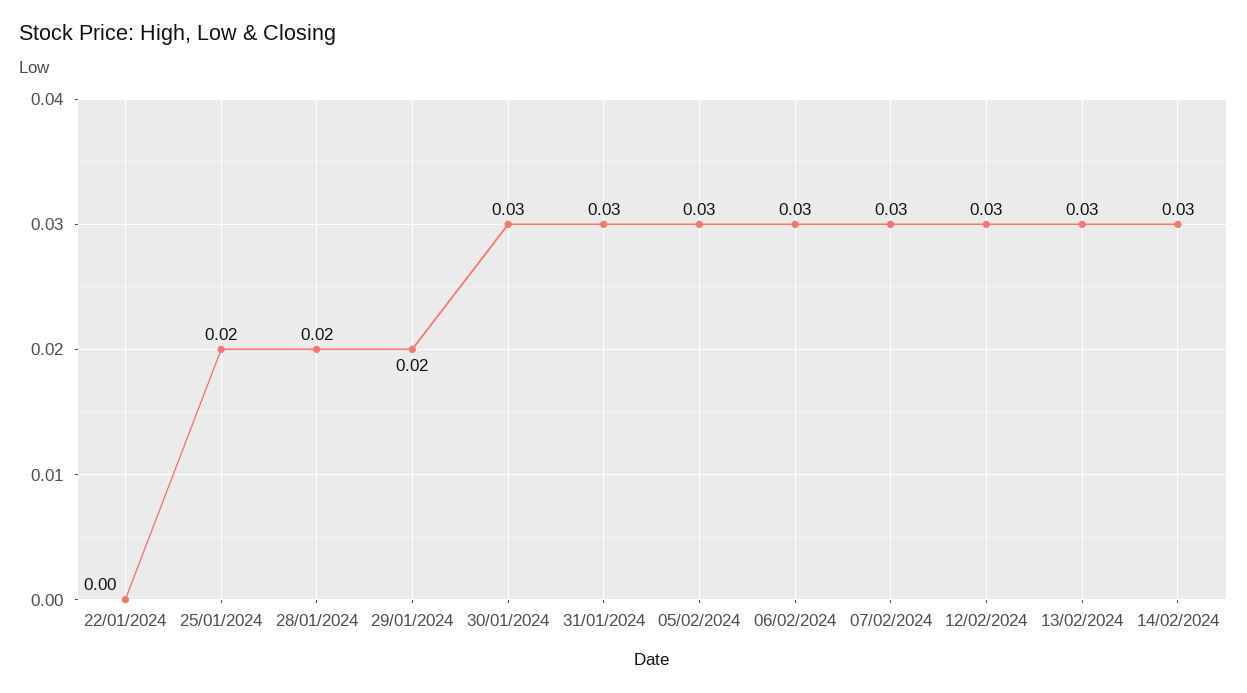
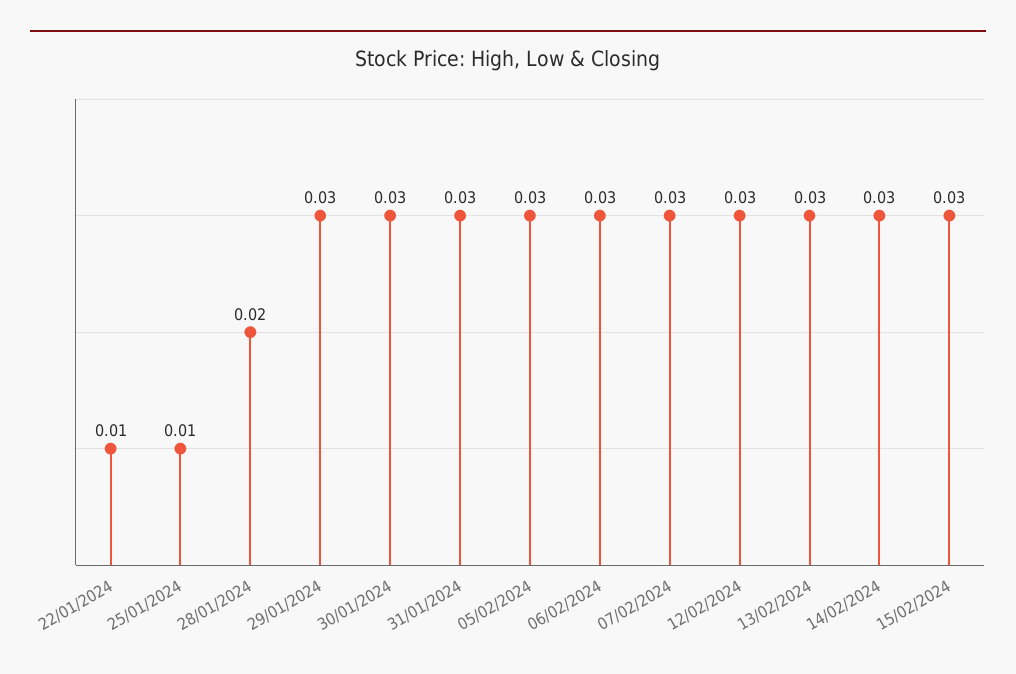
22/01/2024: 0 -> 0.01
25/01/2024: 0.02 -> 0.01
29/01/2024: 0.02 -> 0.03
15/02/2024: none -> 0.03

